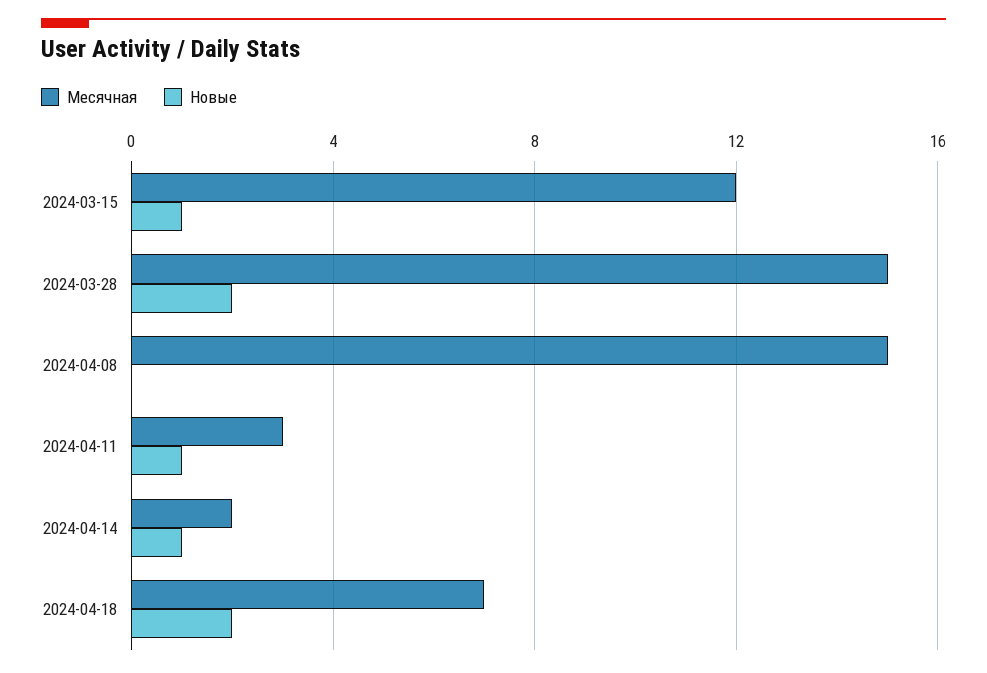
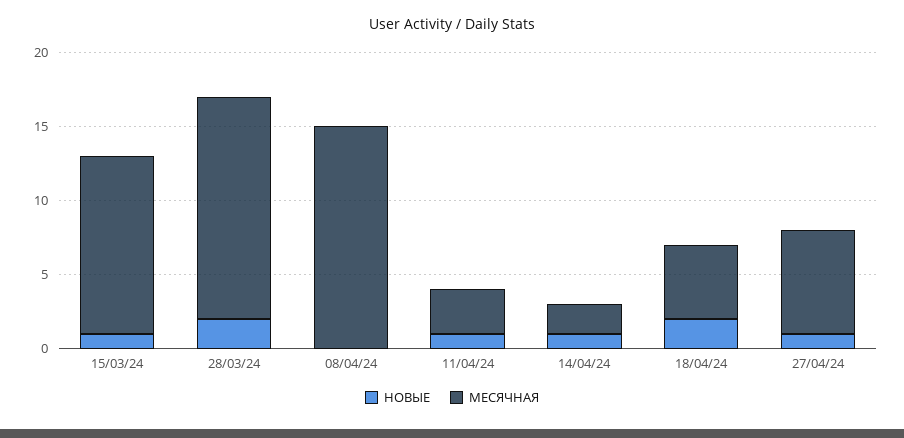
Месячная, 2024-04-18: 7 -> 5
Новые, 27/04/24: none -> 1
Месячная, 27/04/24: none -> 7

